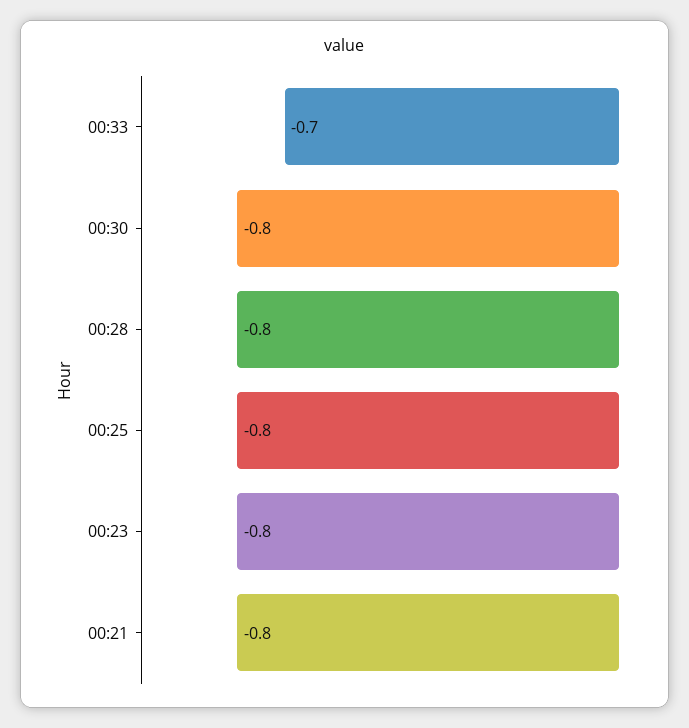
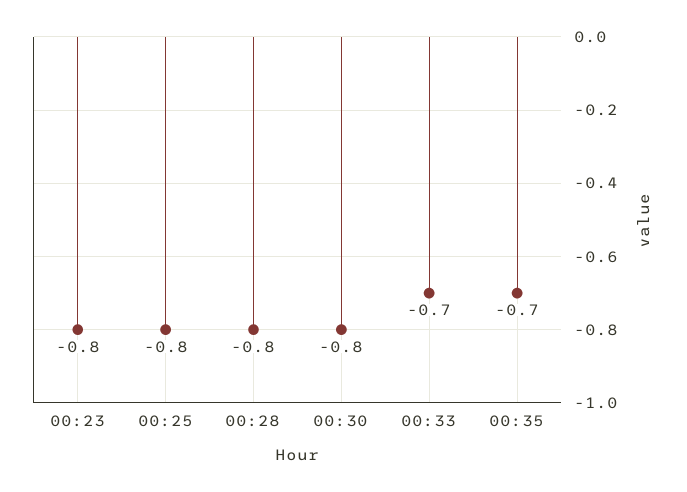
00:21: -0.8 -> none
00:35: none -> -0.7

